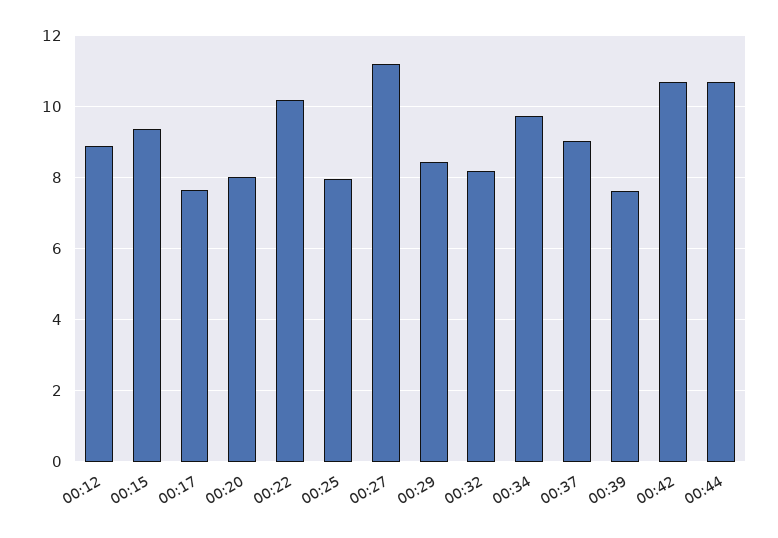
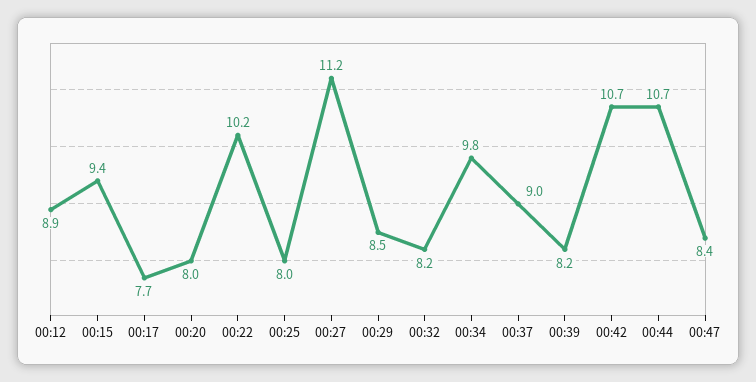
00:39: 7.6 -> 8.2
00:47: none -> 8.4

